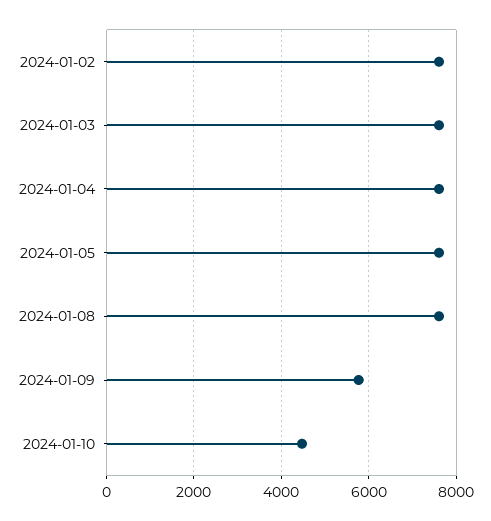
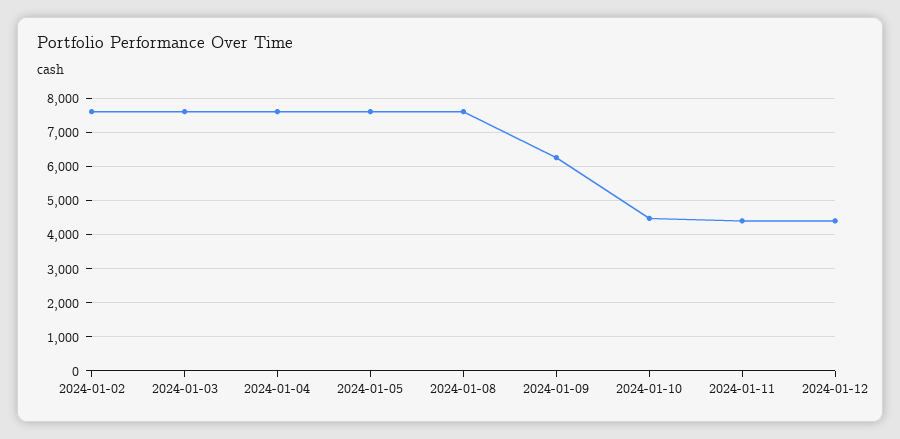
2024-01-09: 5800 -> 6200
2024-01-11: none -> 4400
2024-01-12: none -> 4400

